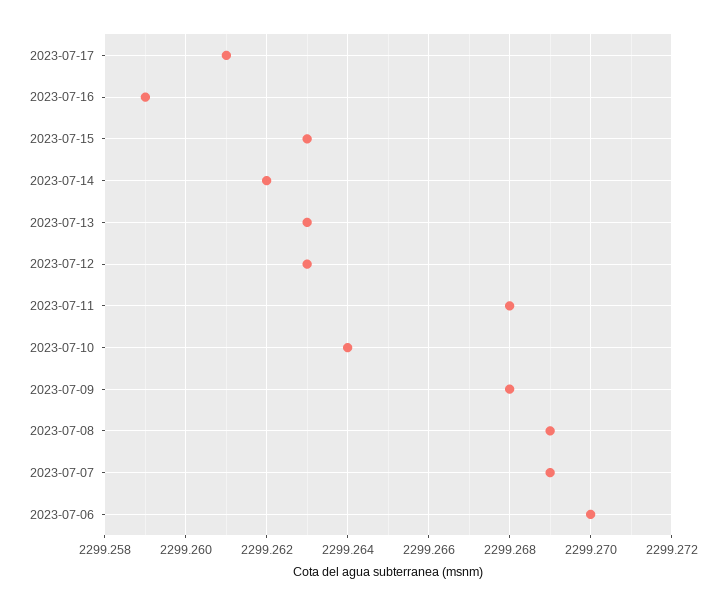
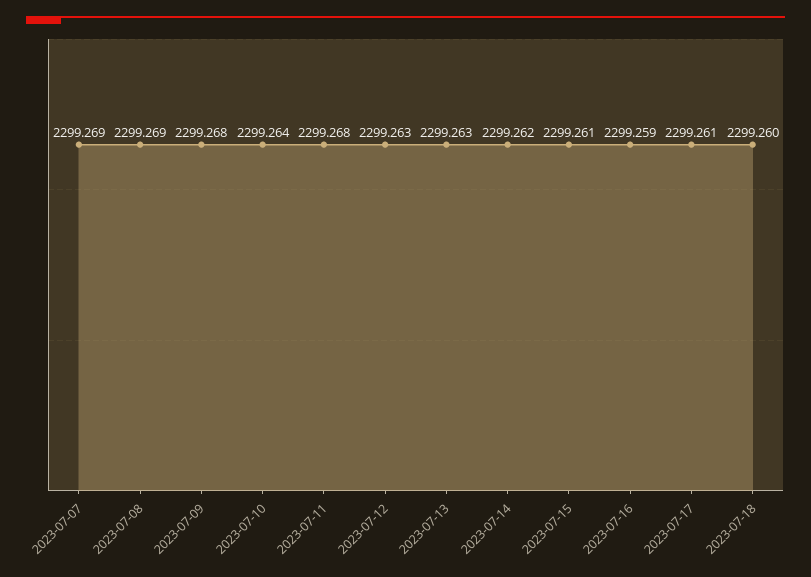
2023-07-15: 2299.263 -> 2299.261
2023-07-06: 2299.27 -> none
2023-07-18: none -> 2299.26

